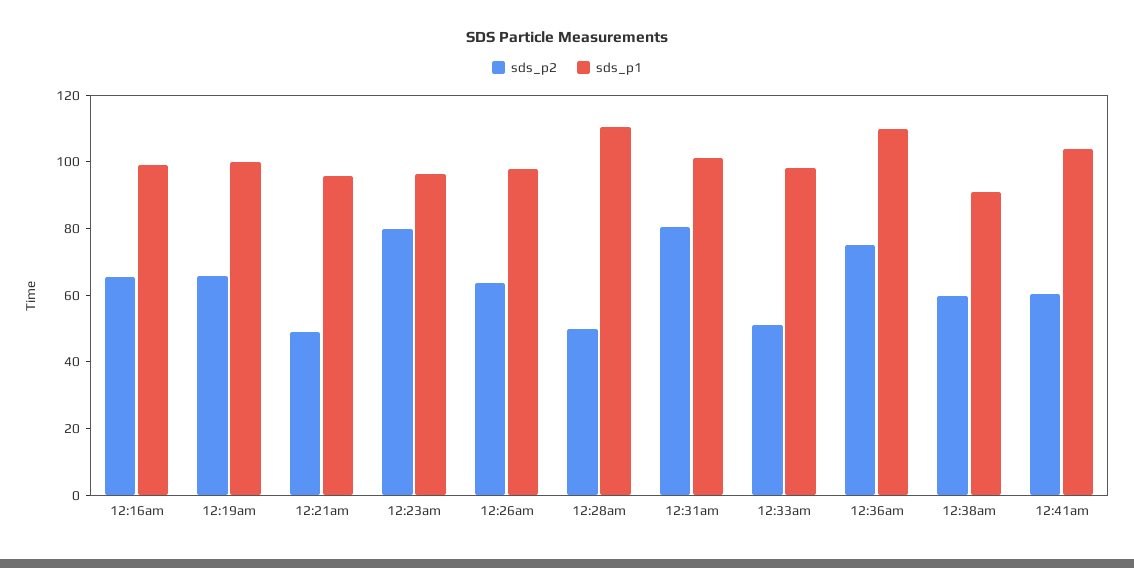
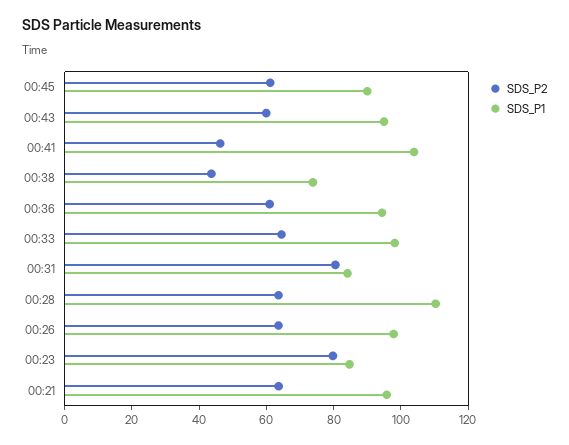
sds_p2, 12:16am: 65 -> none
sds_p1, 12:16am: 100 -> none
sds_p2, 12:19am: 65 -> none
sds_p1, 12:19am: 100 -> none
sds_p2, 12:21am: 50 -> 65
sds_p1, 12:23am: 95 -> 85
sds_p2, 12:28am: 50 -> 65
sds_p1, 12:31am: 100 -> 85
sds_p2, 12:33am: 50 -> 65
sds_p2, 12:36am: 75 -> 60
sds_p1, 12:36am: 110 -> 95
sds_p2, 12:38am: 60 -> 45
sds_p1, 12:38am: 90 -> 75
sds_p2, 12:41am: 60 -> 45
sds_p2, 00:45: none -> 60
sds_p1, 00:45: none -> 90
sds_p2, 00:43: none -> 60
sds_p1, 00:43: none -> 95

